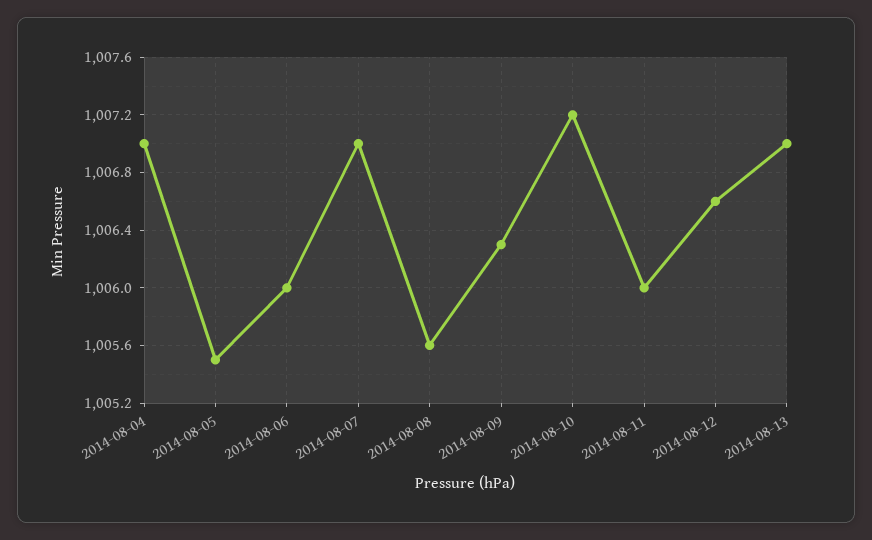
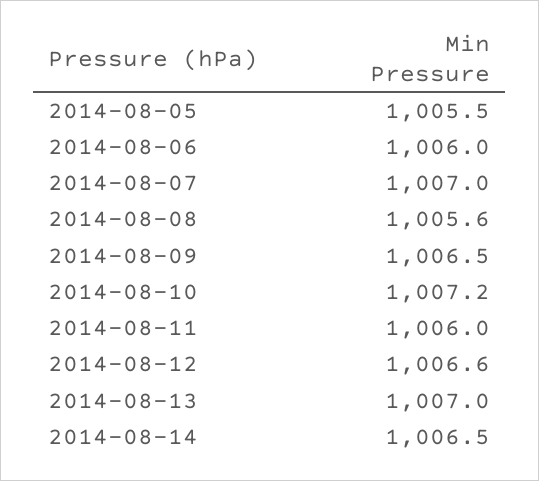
2014-08-04: 1007 -> none
2014-08-09: 1006.3 -> 1006.5
2014-08-14: none -> 1006.5

